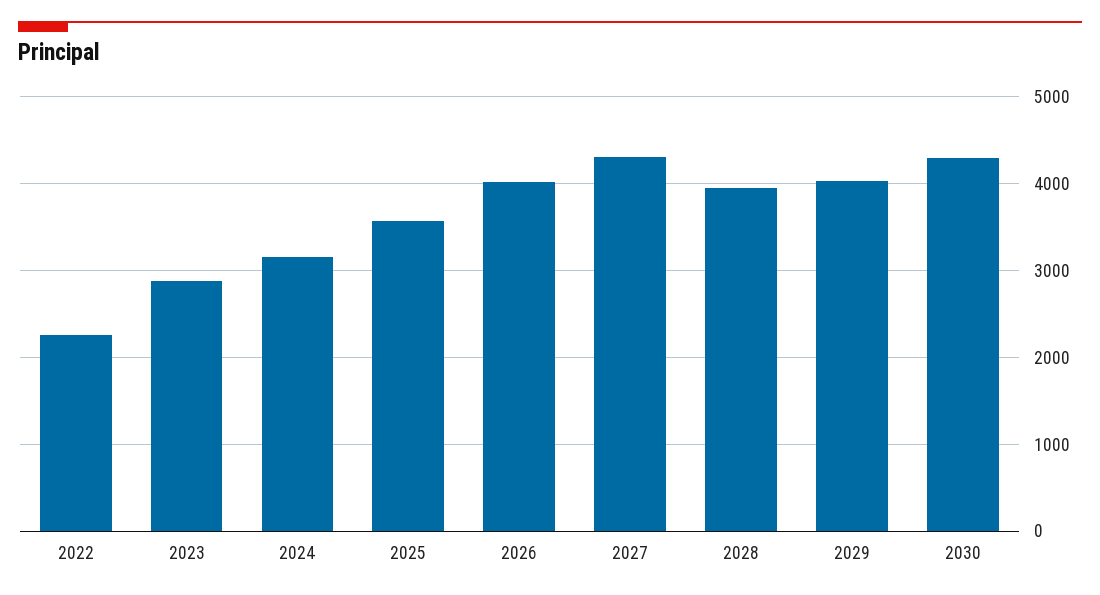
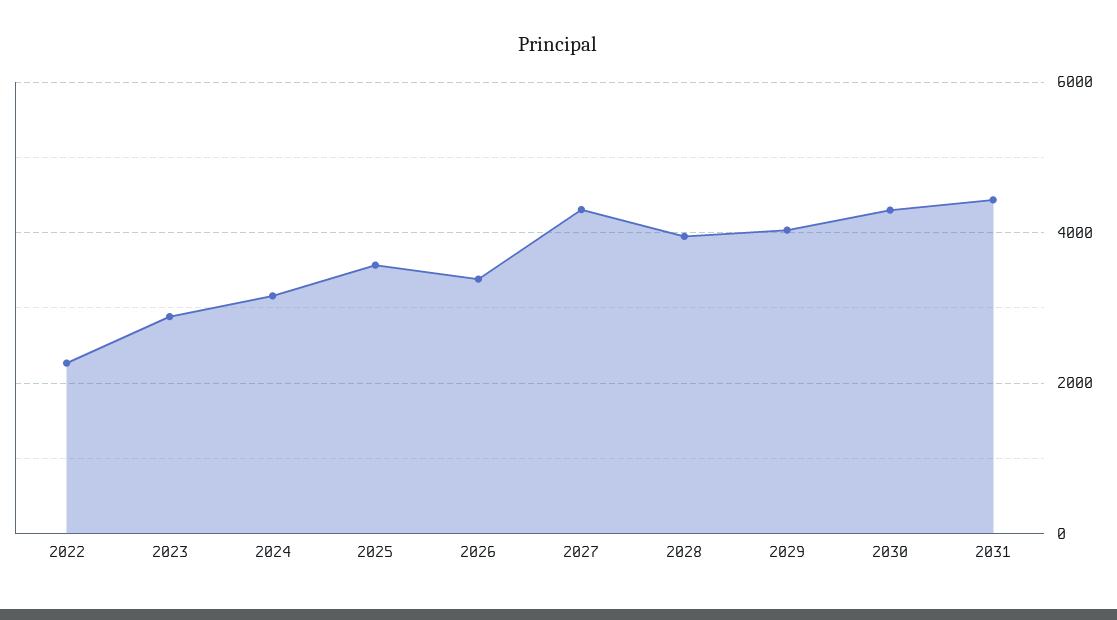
2026: 4000 -> 3400
2031: none -> 4400

